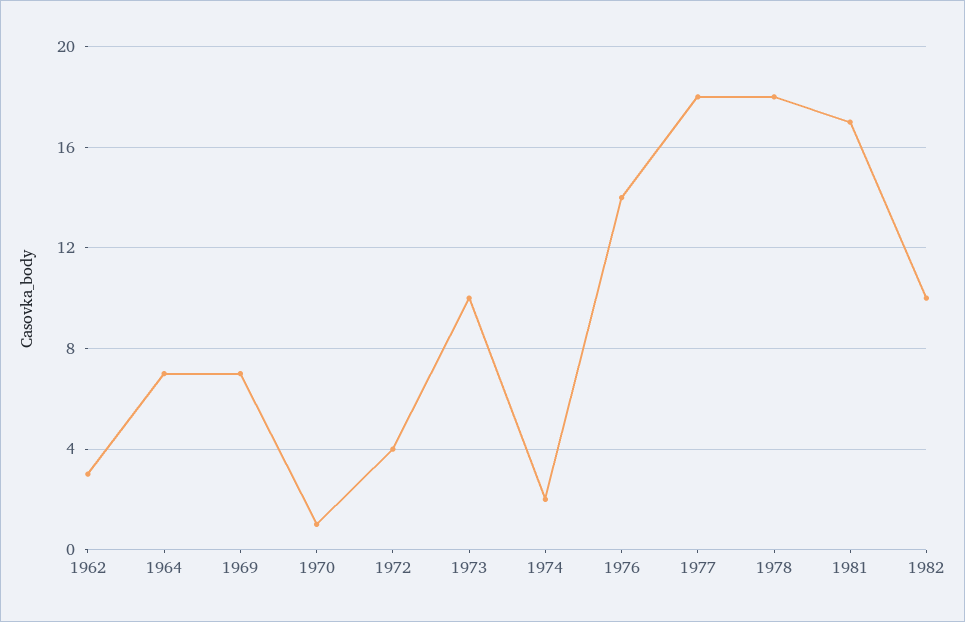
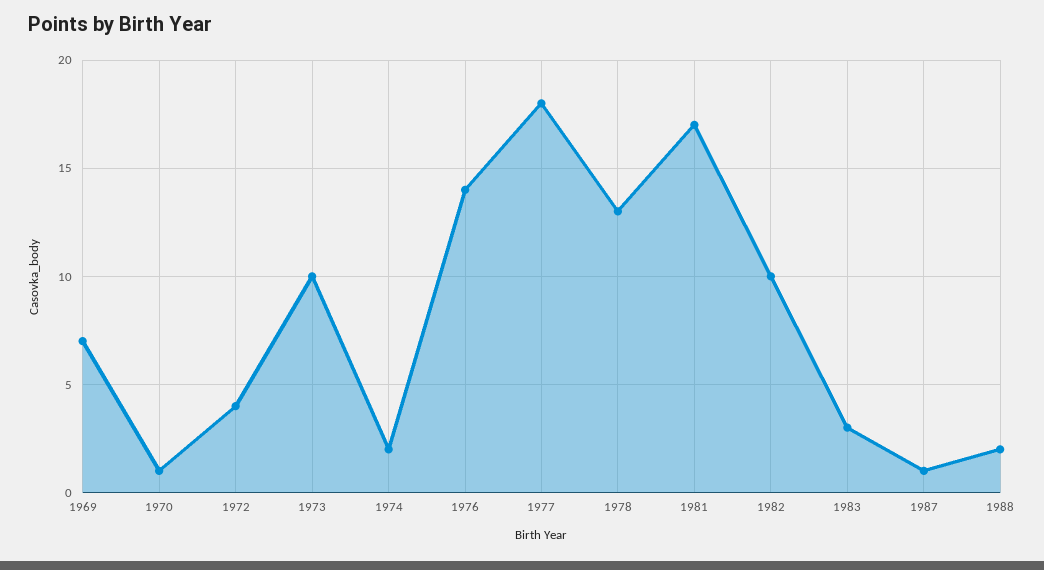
1962: 3 -> none
1964: 7 -> none
1978: 18 -> 13
1983: none -> 3
1987: none -> 1
1988: none -> 2

